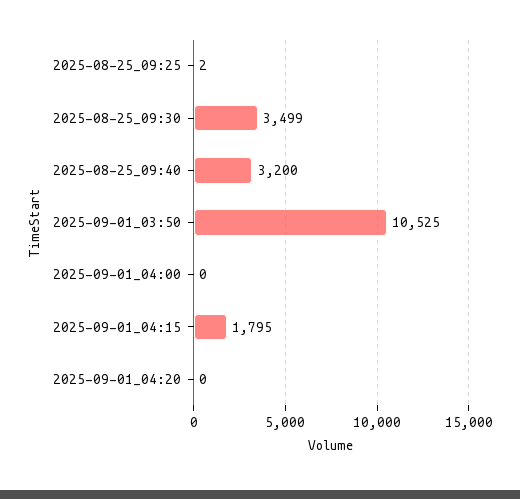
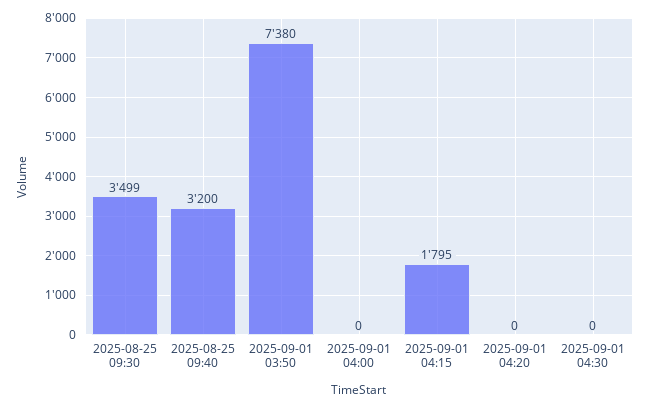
2025-08-25_09:25: 2 -> none
2025-09-01_03:50: 10525 -> 7380
2025-09-01 04:30: none -> 0

